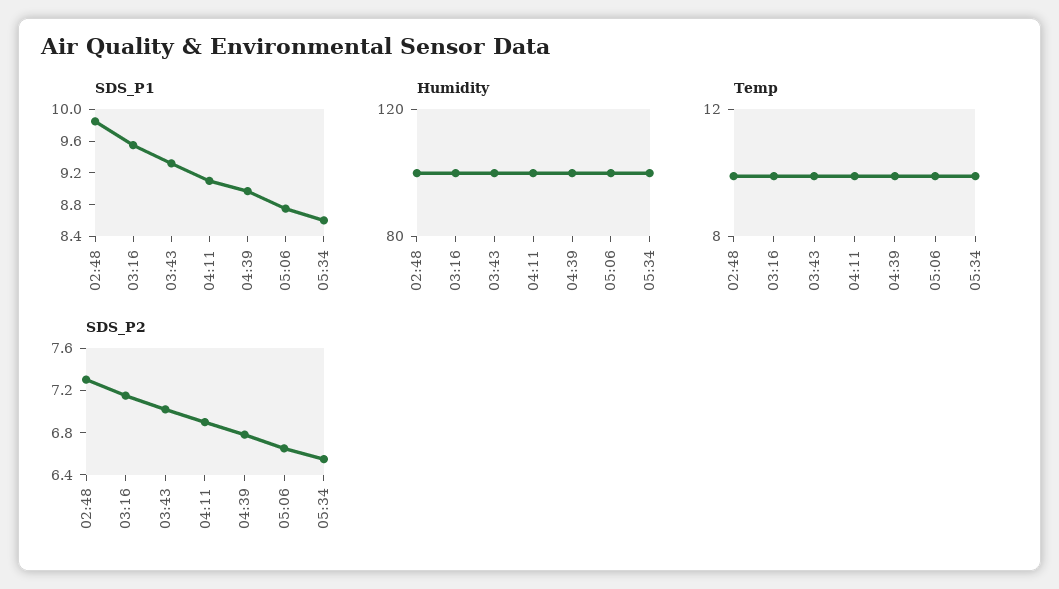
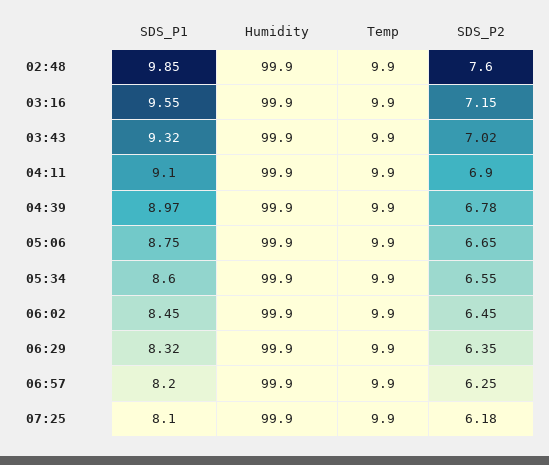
SDS_P2, 02:48: 7.3 -> 7.6
SDS_P1, 06:02: none -> 8.45
Humidity, 06:02: none -> 99.9
Temp, 06:02: none -> 9.9
SDS_P2, 06:02: none -> 6.45
SDS_P1, 06:29: none -> 8.32
Humidity, 06:29: none -> 99.9
Temp, 06:29: none -> 9.9
SDS_P2, 06:29: none -> 6.35
SDS_P1, 06:57: none -> 8.2
Humidity, 06:57: none -> 99.9
Temp, 06:57: none -> 9.9
SDS_P2, 06:57: none -> 6.25
SDS_P1, 07:25: none -> 8.1
Humidity, 07:25: none -> 99.9
Temp, 07:25: none -> 9.9
SDS_P2, 07:25: none -> 6.18

